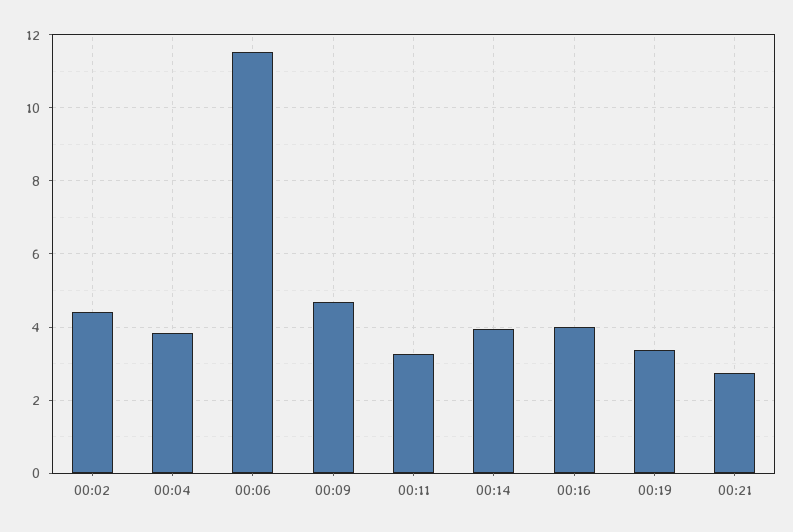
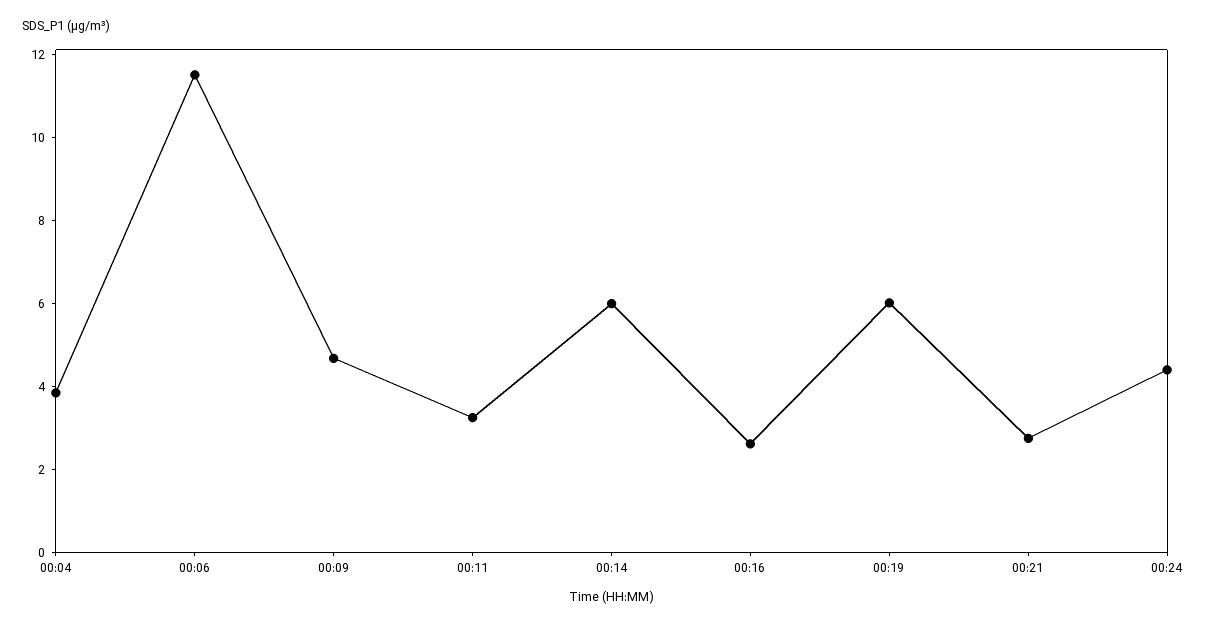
00:02: 4.4 -> none
00:14: 4 -> 6
00:16: 4 -> 2.5
00:19: 3.4 -> 6
00:24: none -> 4.5

